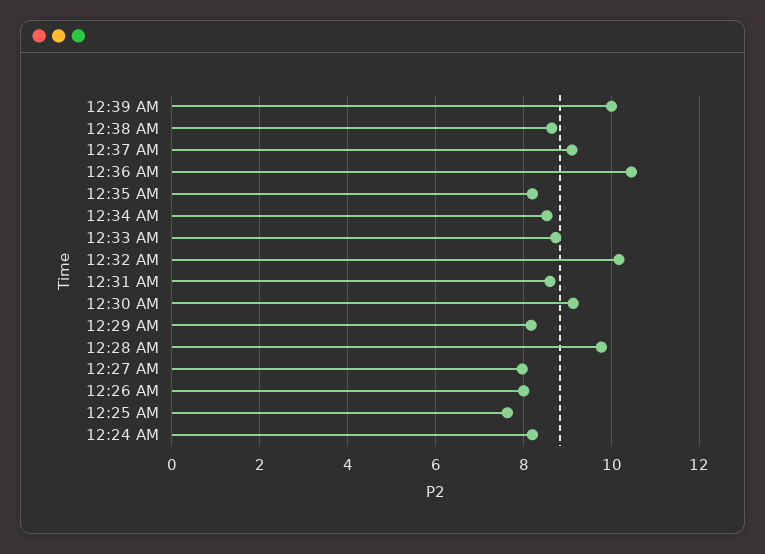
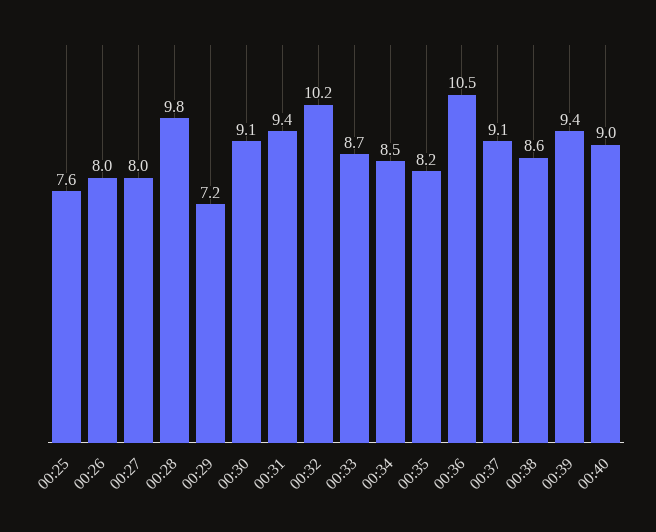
12:39 AM: 10 -> 9.4
12:31 AM: 8.6 -> 9.4
12:29 AM: 8.2 -> 7.2
12:24 AM: 8.2 -> none
00:40: none -> 9

